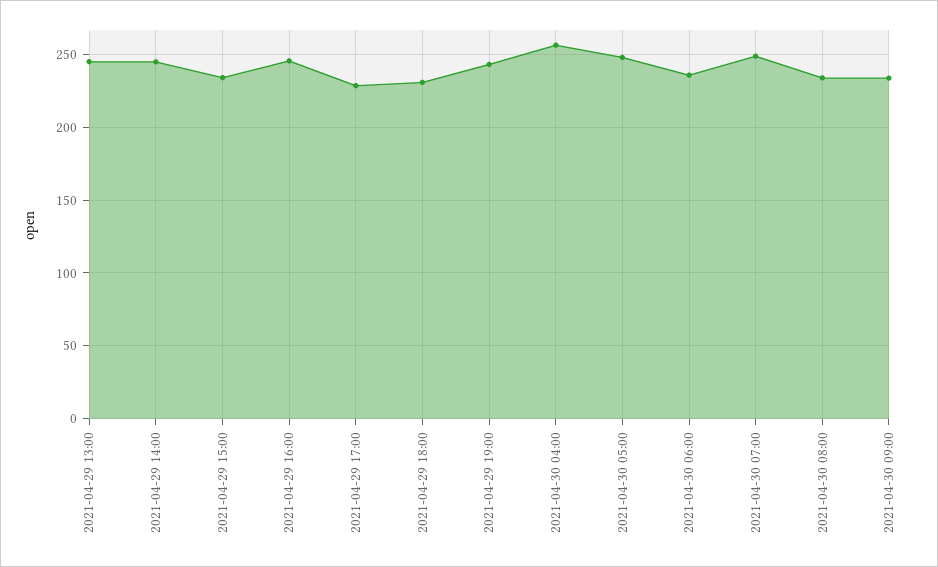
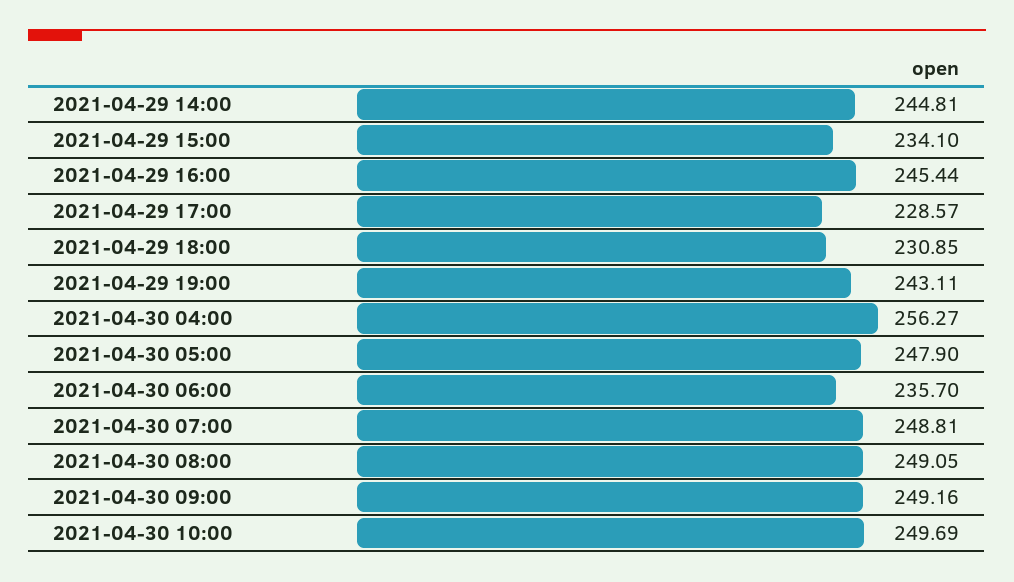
2021-04-29 13:00: 245 -> none
2021-04-30 08:00: 235 -> 249.05
2021-04-30 09:00: 235 -> 249.16
2021-04-30 10:00: none -> 249.69

